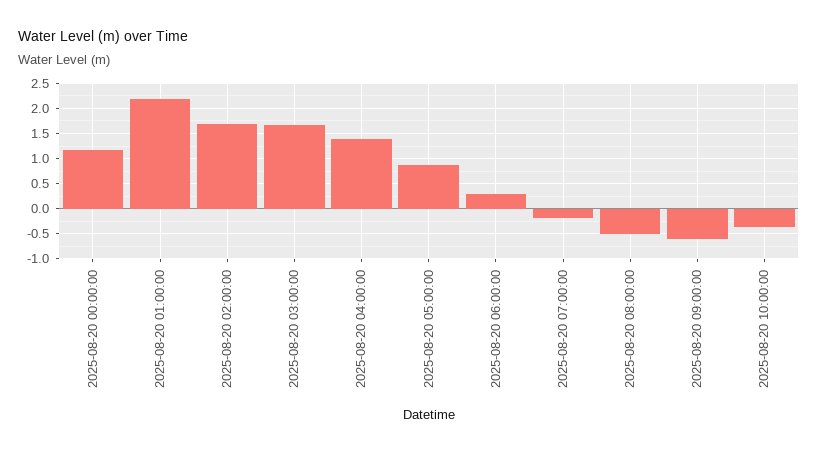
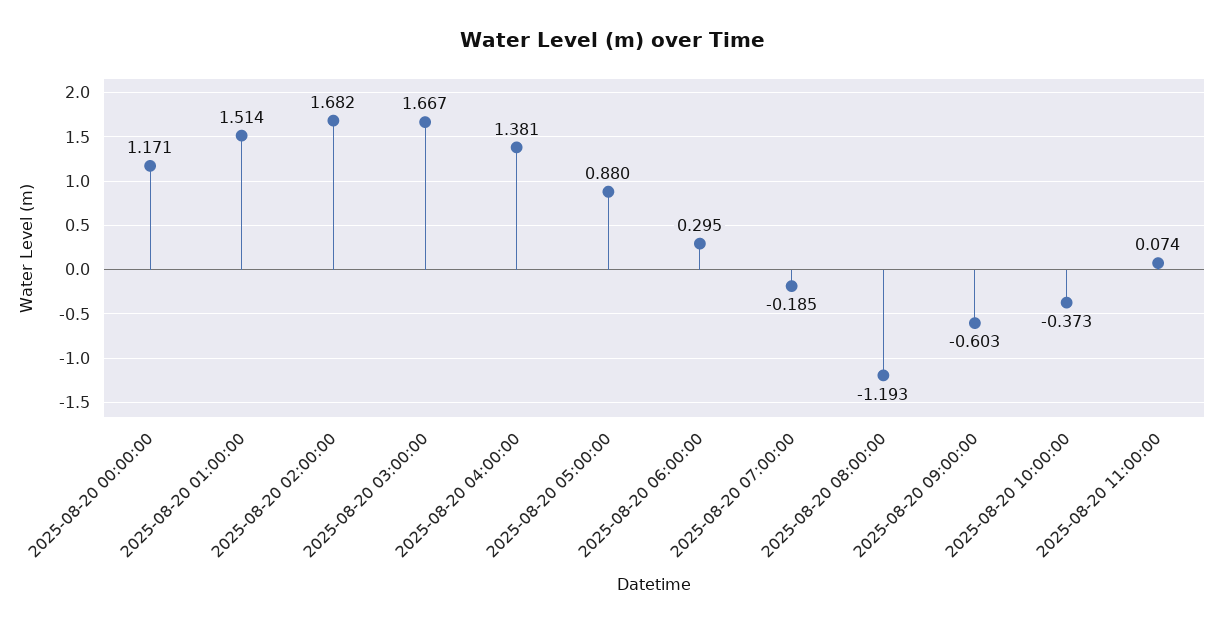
2025-08-20 01:00:00: 2.25 -> 1.514
2025-08-20 08:00:00: -0.5 -> -1.193
2025-08-20 11:00:00: none -> 0.074

